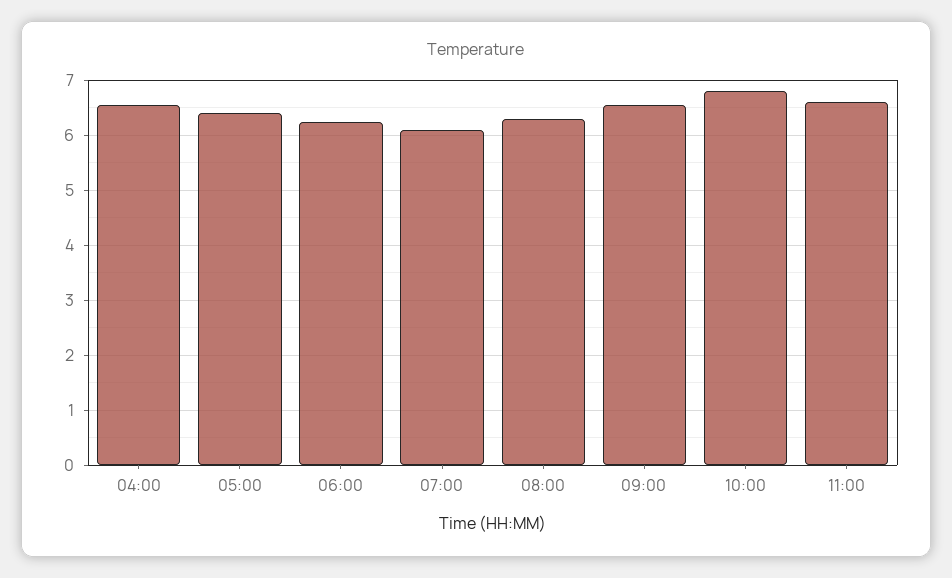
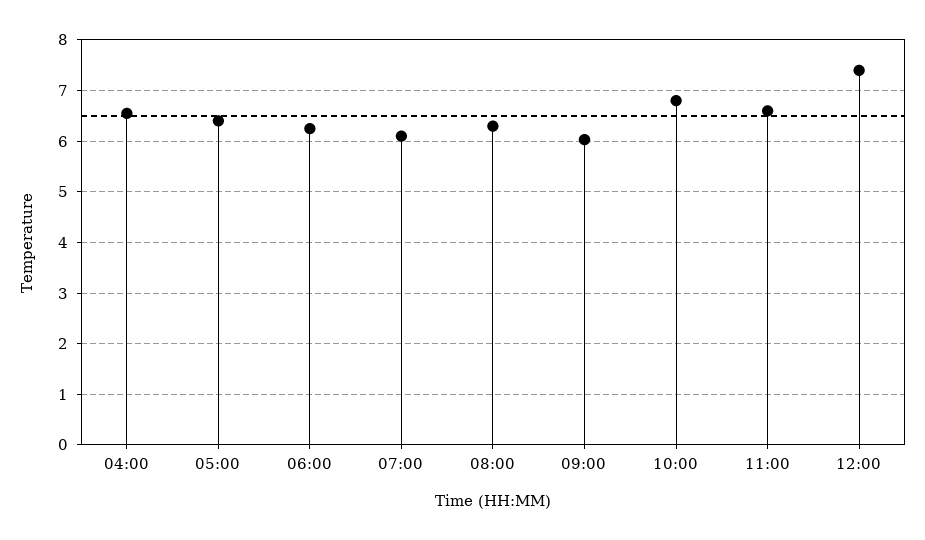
09:00: 6.6 -> 6
12:00: none -> 7.4

